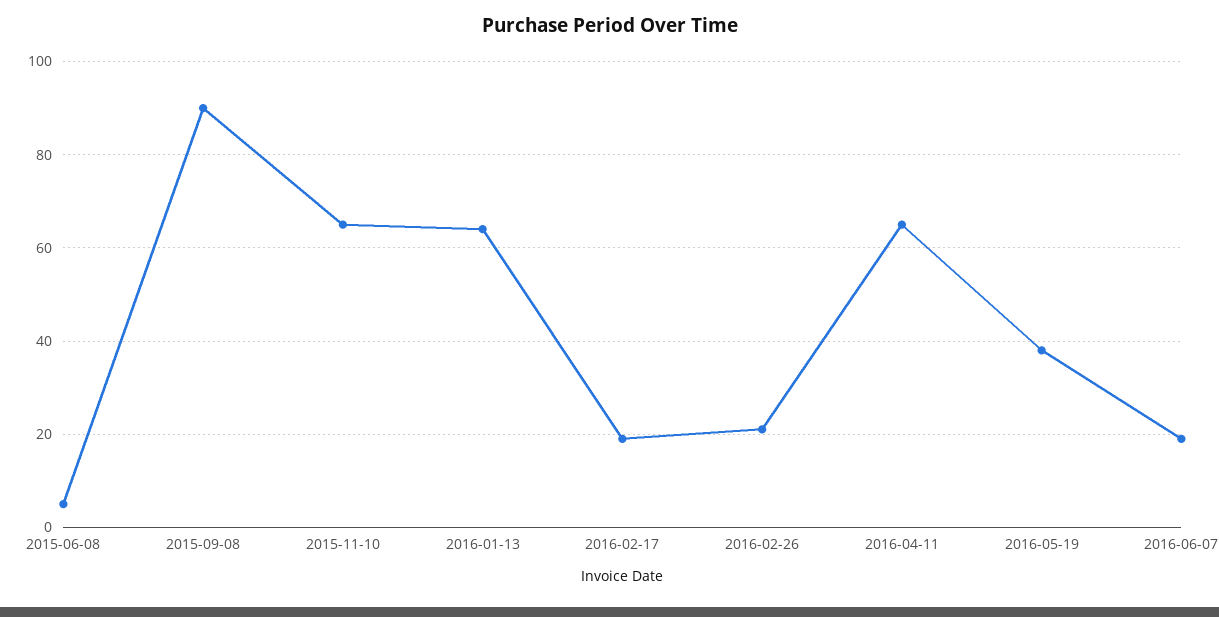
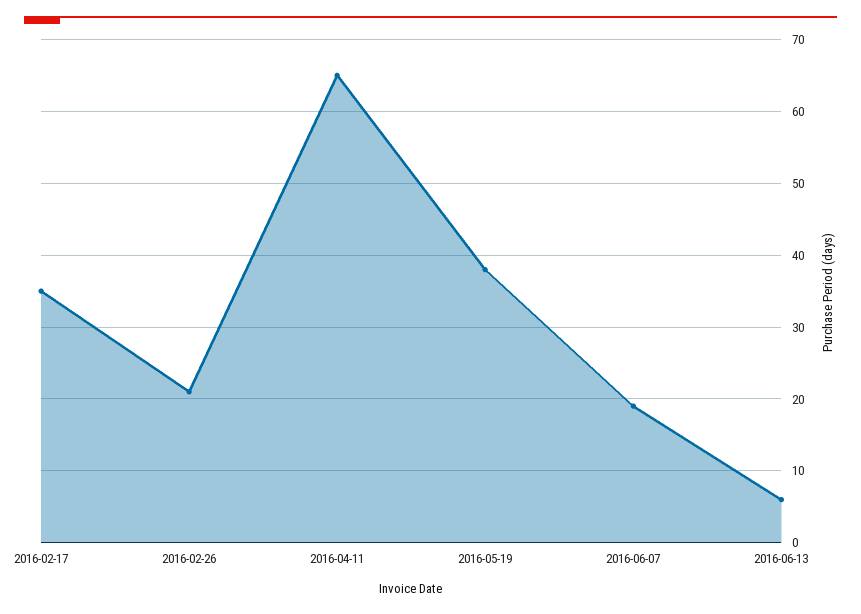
2015-06-08: 5 -> none
2015-09-08: 90 -> none
2015-11-10: 65 -> none
2016-01-13: 65 -> none
2016-02-17: 20 -> 35
2016-06-13: none -> 6

